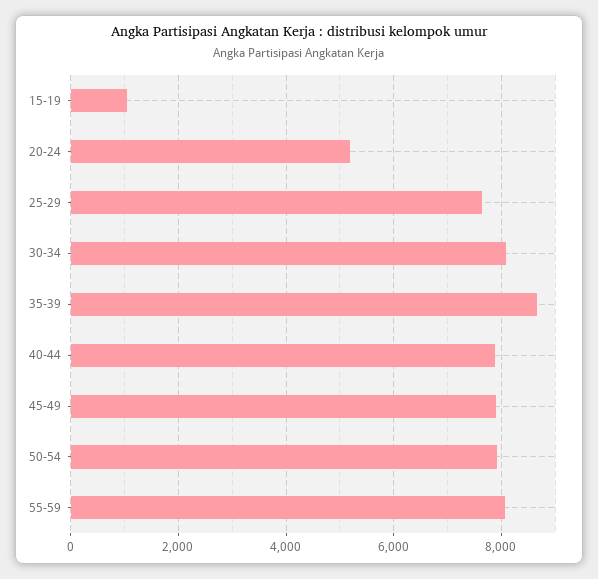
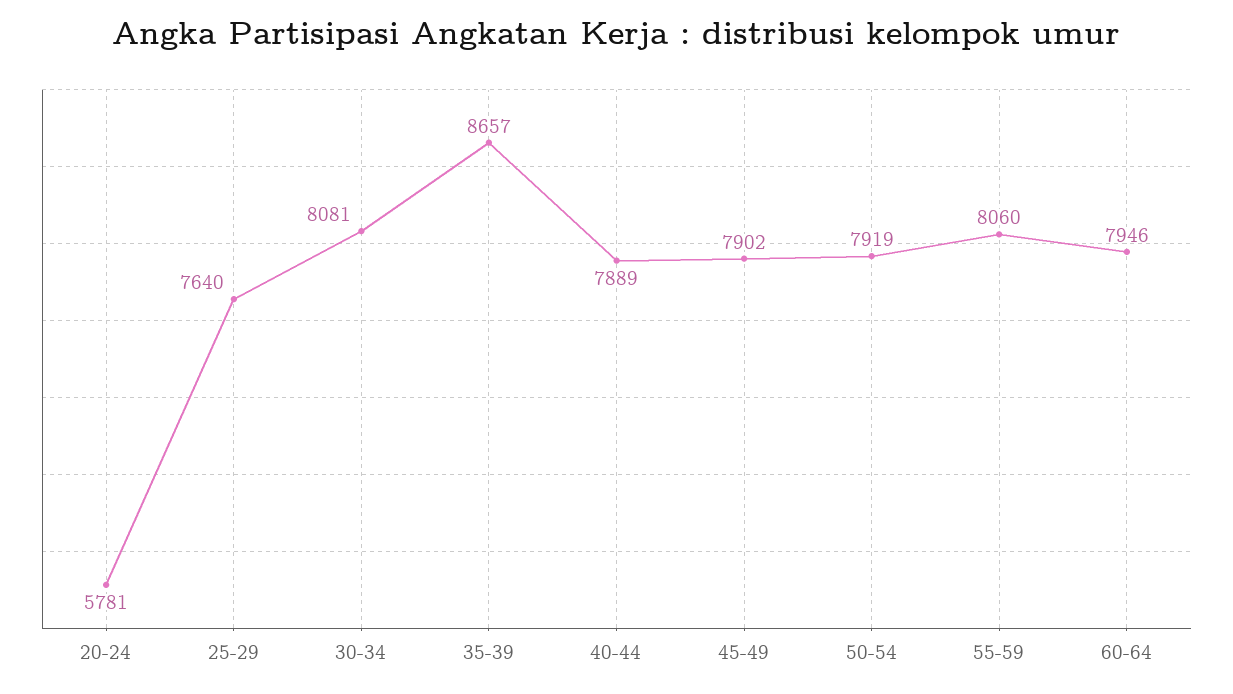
15-19: 1000 -> none
20-24: 5200 -> 5781
60-64: none -> 7946

